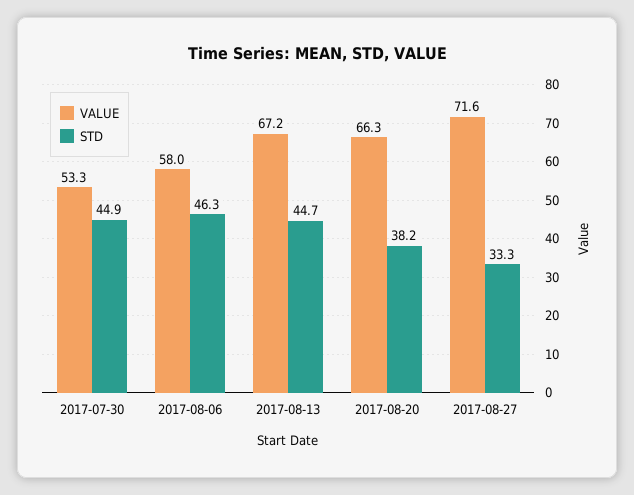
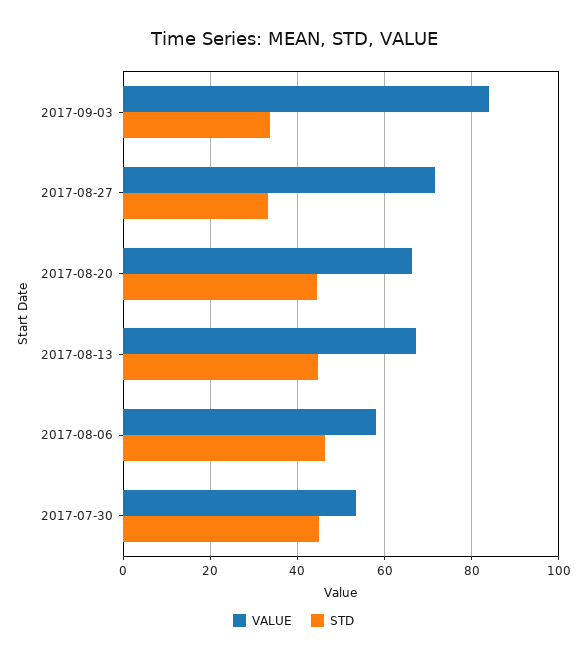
STD, 2017-08-20: 38.2 -> 44
VALUE, 2017-09-03: none -> 84
STD, 2017-09-03: none -> 34

